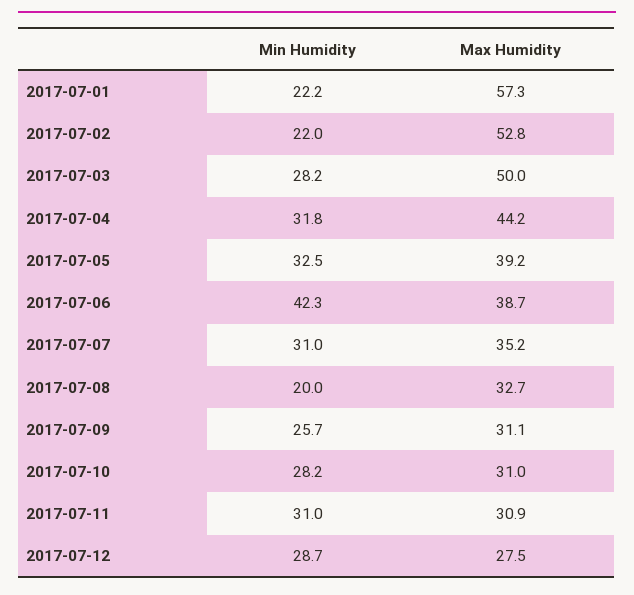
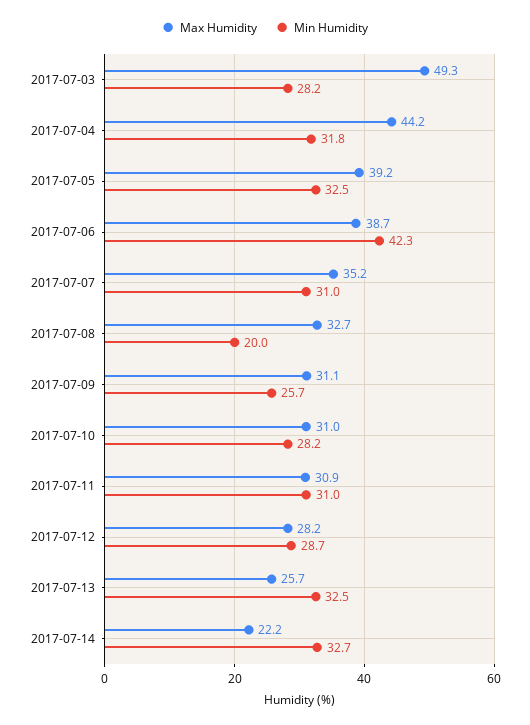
Min Humidity, 2017-07-01: 22.2 -> none
Max Humidity, 2017-07-01: 57.3 -> none
Min Humidity, 2017-07-02: 22 -> none
Max Humidity, 2017-07-02: 52.8 -> none
Max Humidity, 2017-07-03: 50 -> 49.3
Max Humidity, 2017-07-12: 27.5 -> 28.2
Max Humidity, 2017-07-13: none -> 25.7
Min Humidity, 2017-07-13: none -> 32.5
Max Humidity, 2017-07-14: none -> 22.2
Min Humidity, 2017-07-14: none -> 32.7

